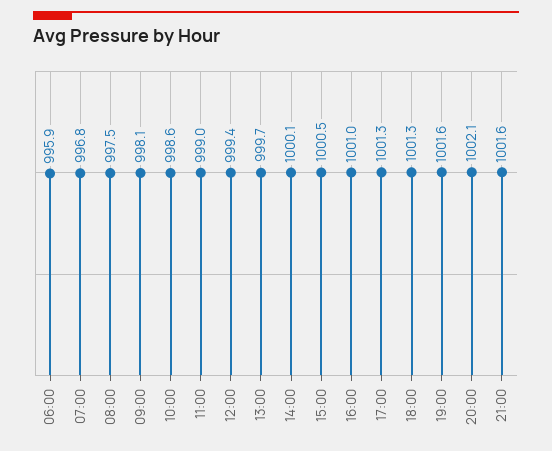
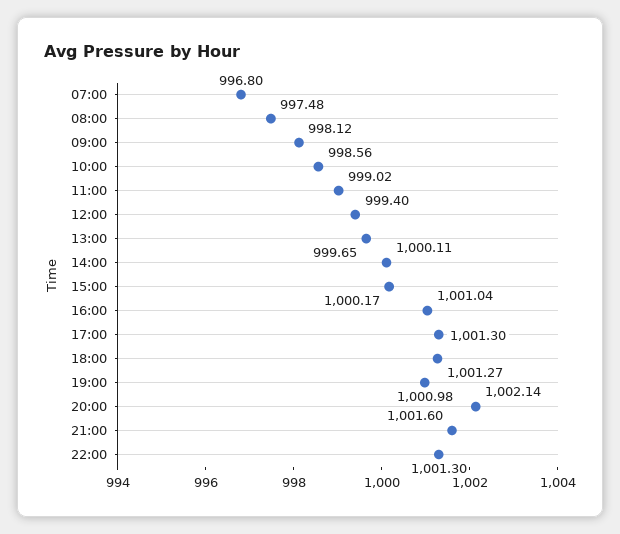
06:00: 995.9 -> none
15:00: 1000.5 -> 1000.17
19:00: 1001.6 -> 1000.98
22:00: none -> 1001.3

